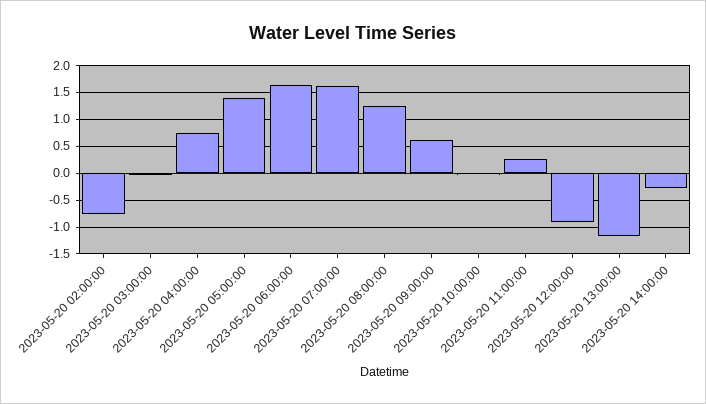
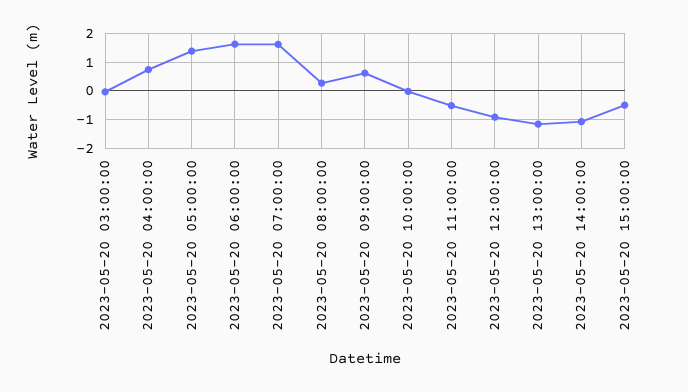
2023-05-20 02:00:00: -0.75 -> none
2023-05-20 08:00:00: 1.25 -> 0.25
2023-05-20 11:00:00: 0.25 -> -0.5
2023-05-20 14:00:00: -0.25 -> -1
2023-05-20 15:00:00: none -> -0.5

